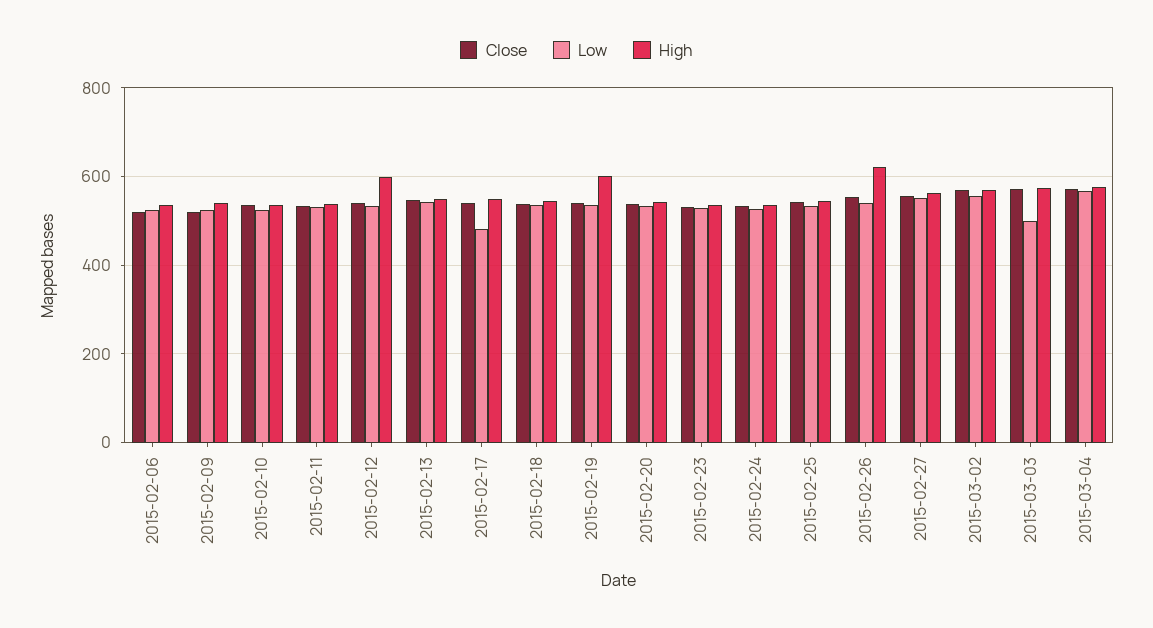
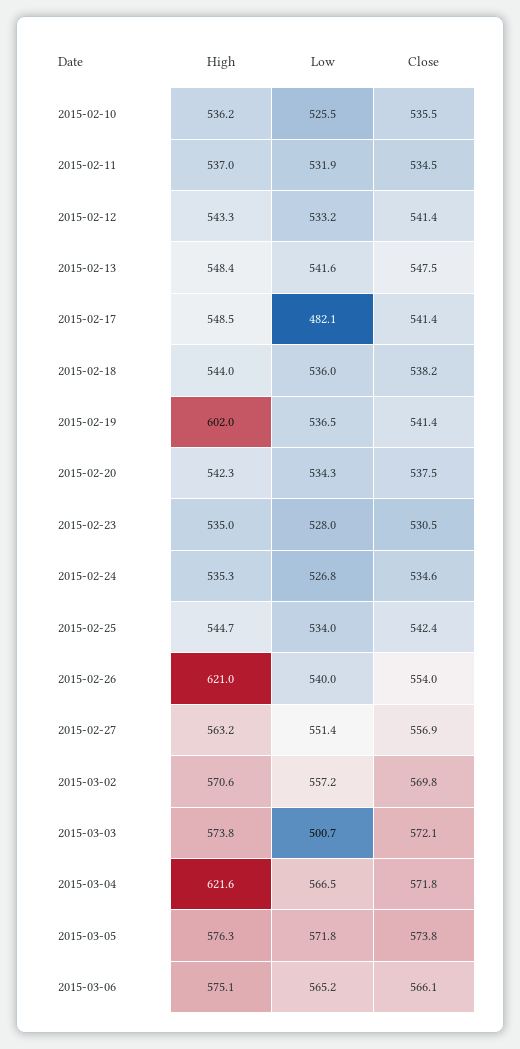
Close, 2015-02-06: 520 -> none
Low, 2015-02-06: 520 -> none
High, 2015-02-06: 540 -> none
Close, 2015-02-09: 520 -> none
Low, 2015-02-09: 520 -> none
High, 2015-02-09: 540 -> none
High, 2015-02-12: 600 -> 543.3
High, 2015-03-04: 580 -> 621.6
High, 2015-03-05: none -> 576.3
Low, 2015-03-05: none -> 571.8
Close, 2015-03-05: none -> 573.8
High, 2015-03-06: none -> 575.1
Low, 2015-03-06: none -> 565.2
Close, 2015-03-06: none -> 566.1

